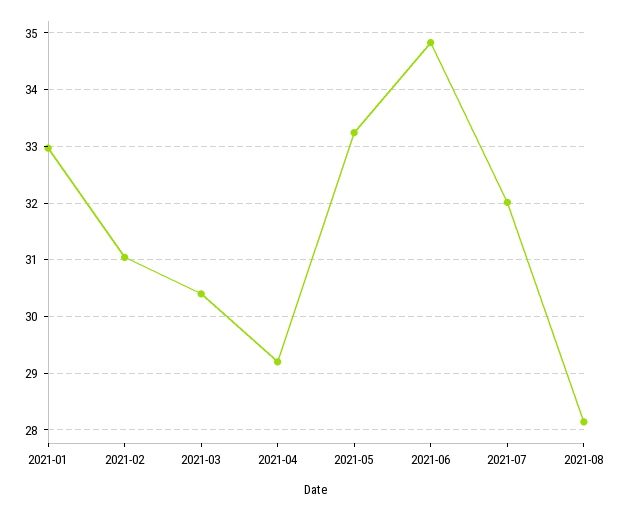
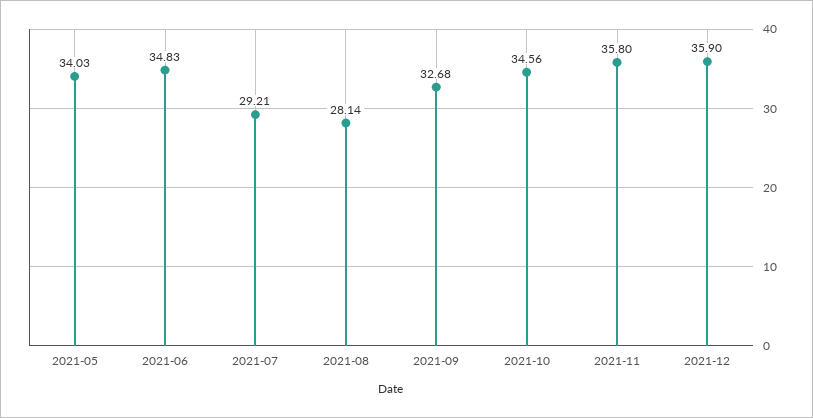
2021-01: 33 -> none
2021-02: 31 -> none
2021-03: 30.4 -> none
2021-04: 29.2 -> none
2021-05: 33.2 -> 34.03
2021-07: 32 -> 29.21
2021-09: none -> 32.68
2021-10: none -> 34.56
2021-11: none -> 35.8
2021-12: none -> 35.9

